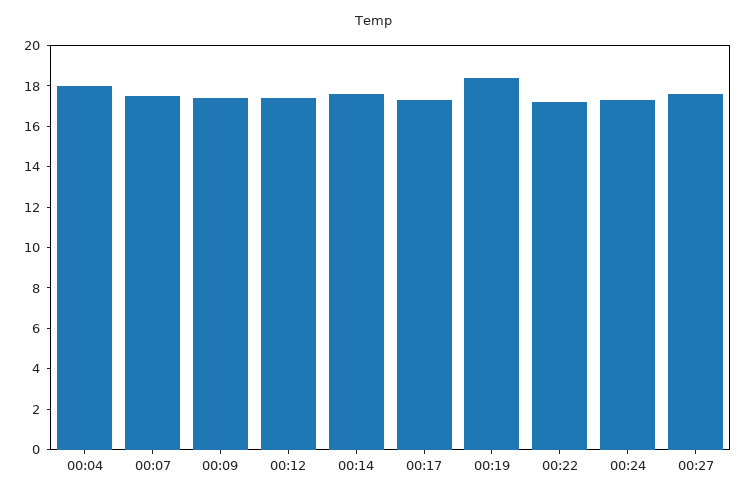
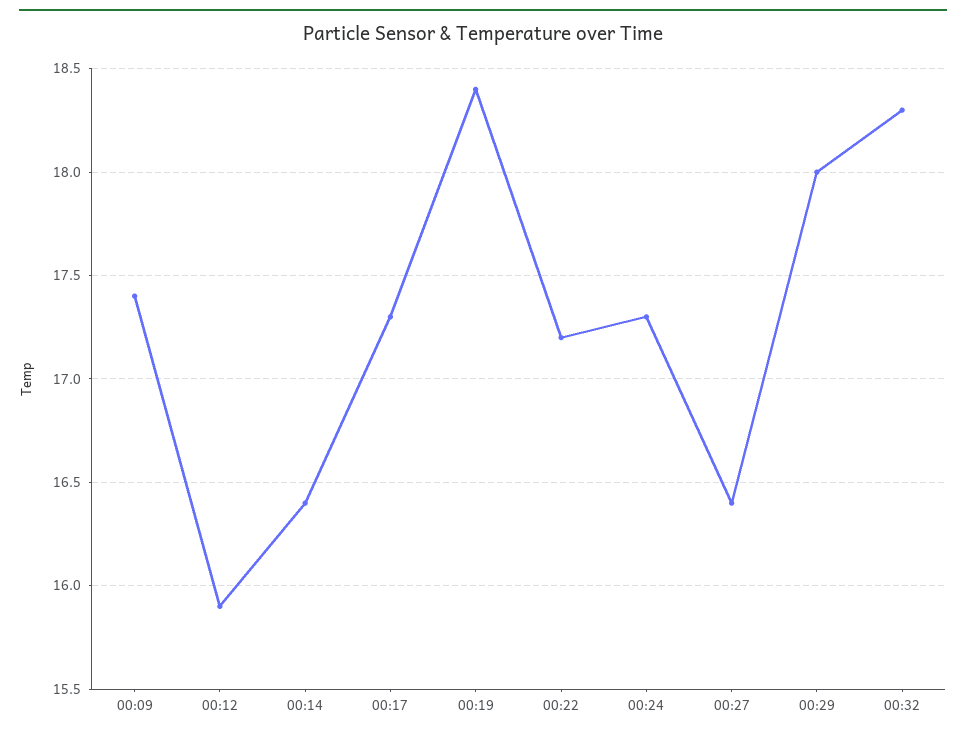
00:04: 18 -> none
00:07: 17.5 -> none
00:12: 17.5 -> 15.9
00:14: 17.5 -> 16.4
00:27: 17.5 -> 16.4
00:29: none -> 18
00:32: none -> 18.3

